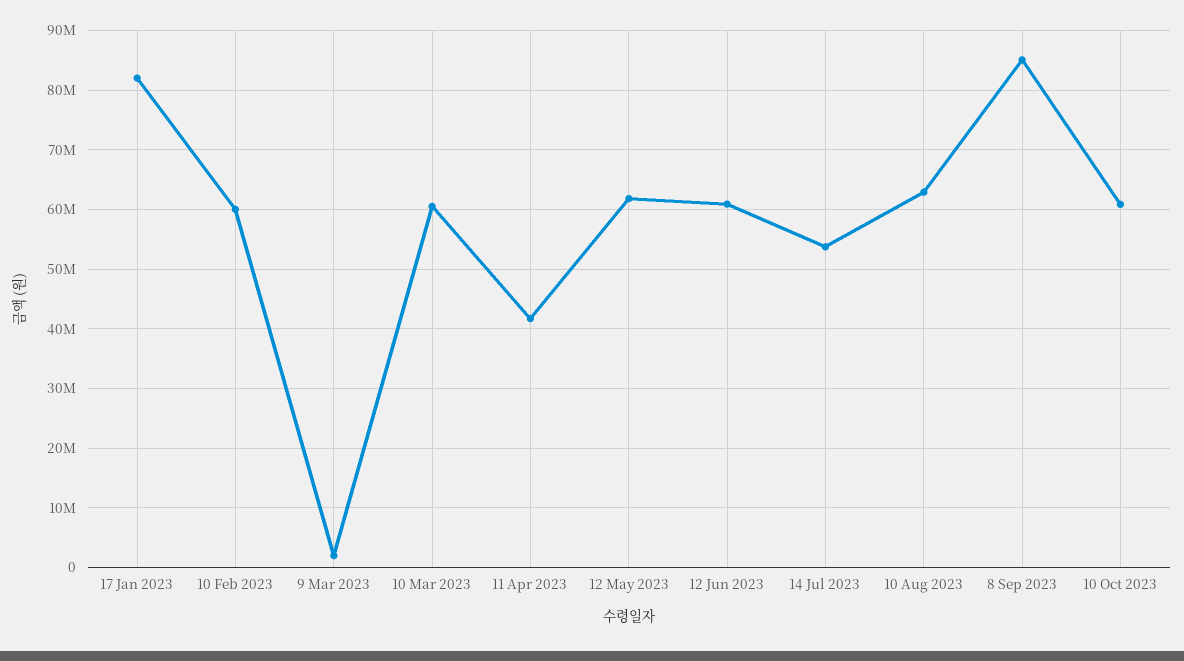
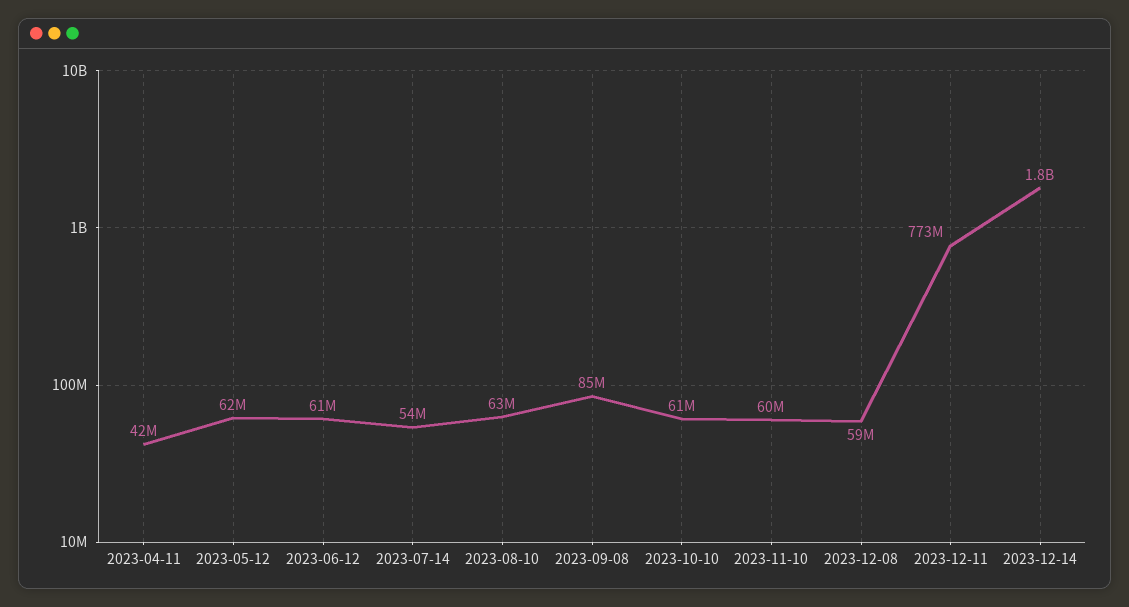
17 Jan 2023: 82000000 -> none
10 Feb 2023: 60000000 -> none
9 Mar 2023: 2000000 -> none
10 Mar 2023: 60000000 -> none
2023-11-10: none -> 60000000
2023-12-08: none -> 59000000
2023-12-11: none -> 773000000
2023-12-14: none -> 1800000000

